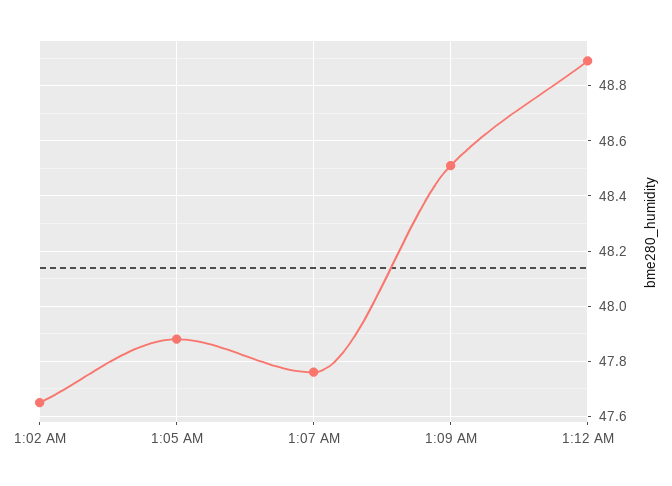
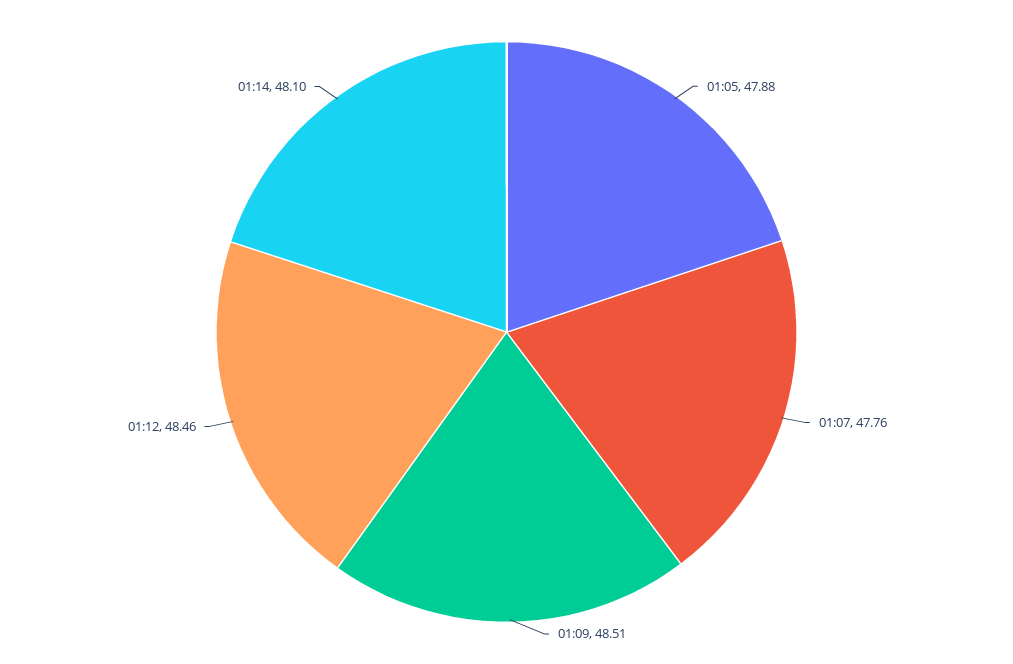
1:02 AM: 47.65 -> none
1:12 AM: 48.9 -> 48.46
01:14: none -> 48.1

